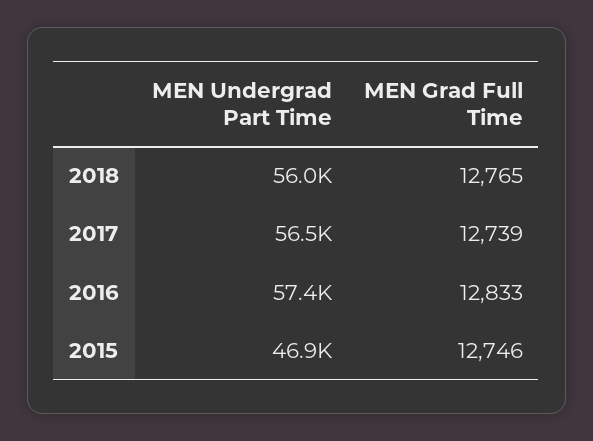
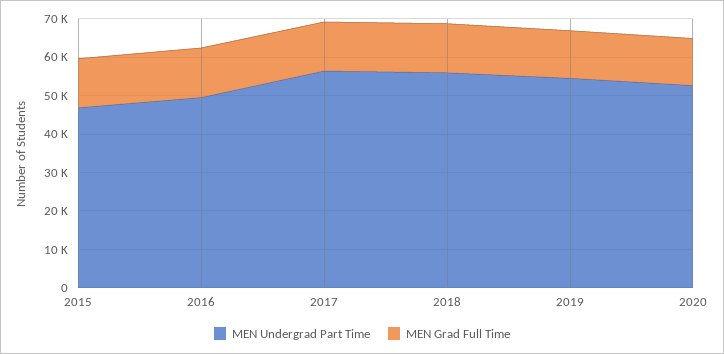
MEN Undergrad Part Time, 2016: 57400 -> 50000
MEN Undergrad Part Time, 2019: none -> 55000
MEN Grad Full Time, 2019: none -> 12500
MEN Undergrad Part Time, 2020: none -> 52500
MEN Grad Full Time, 2020: none -> 12500

